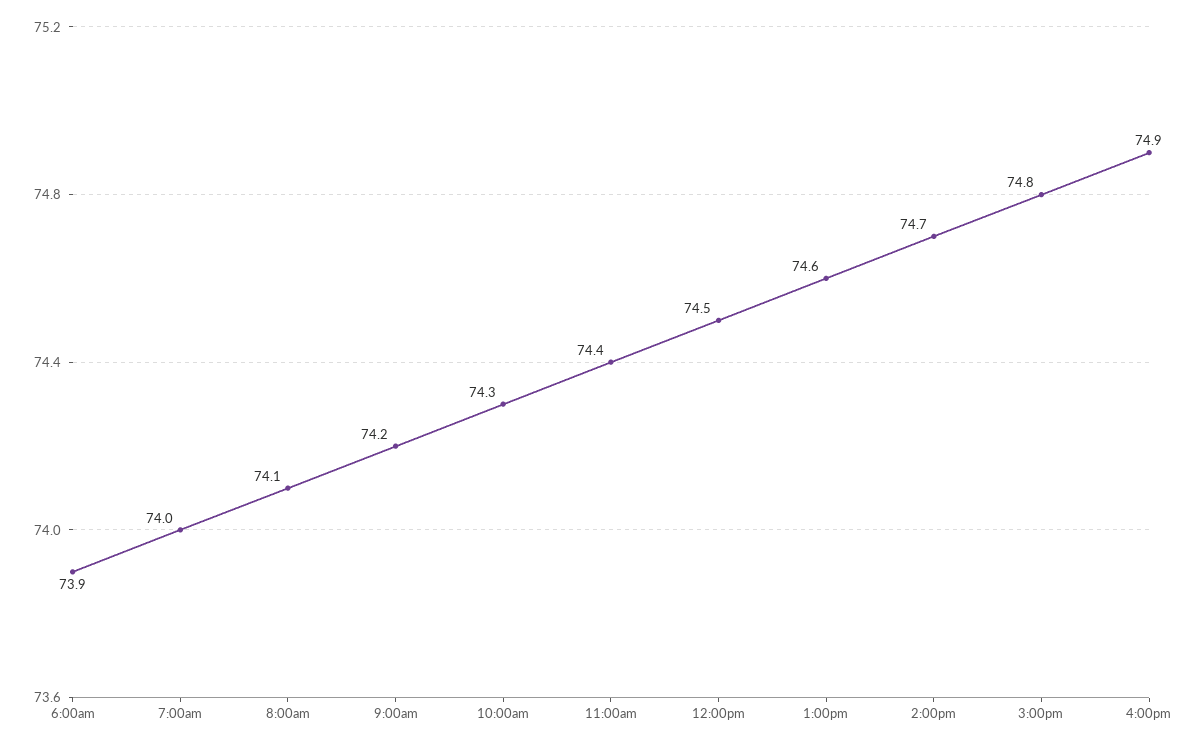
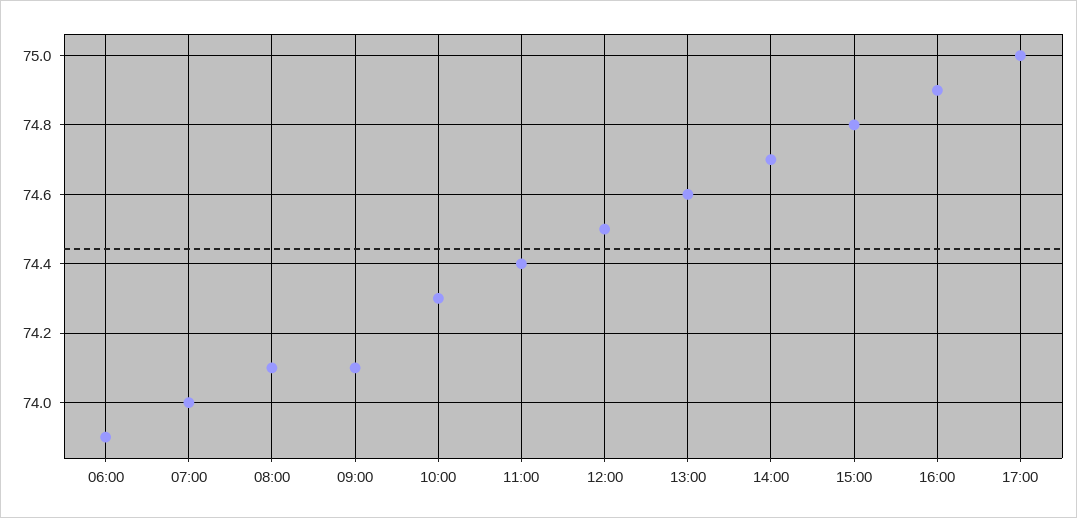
9:00am: 74.2 -> 74.1
17:00: none -> 75

